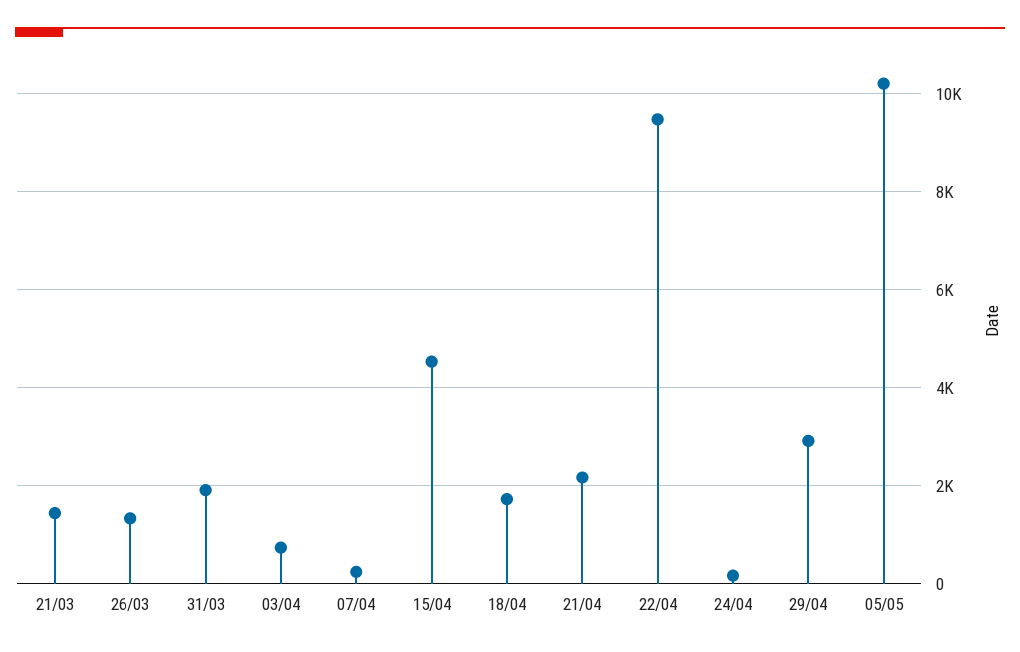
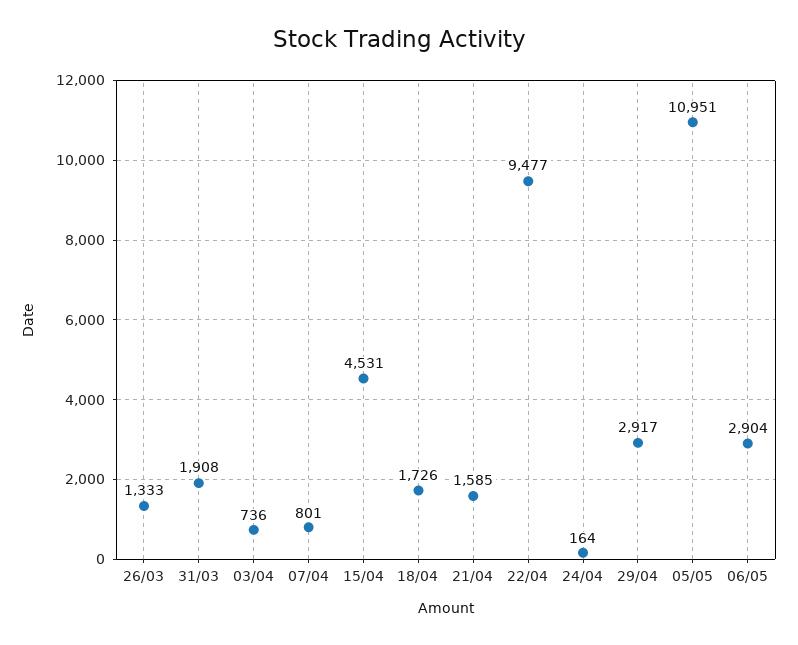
21/03: 1400 -> none
07/04: 200 -> 801
21/04: 2200 -> 1585
05/05: 10200 -> 10951
06/05: none -> 2904

